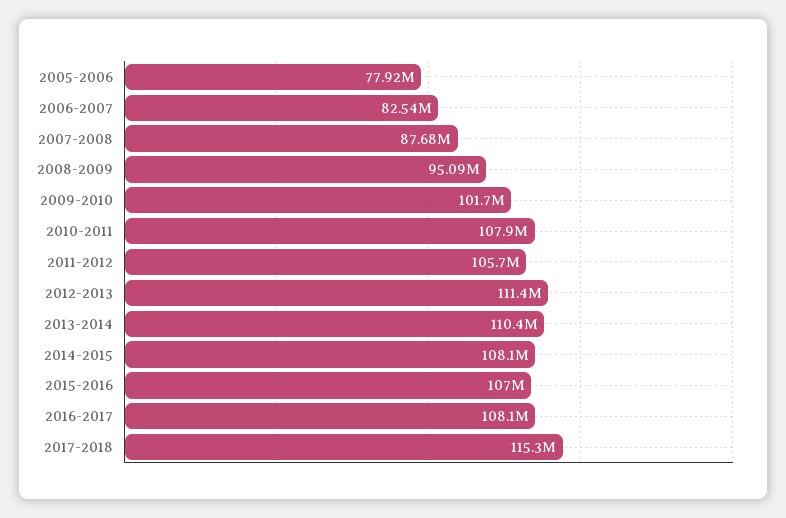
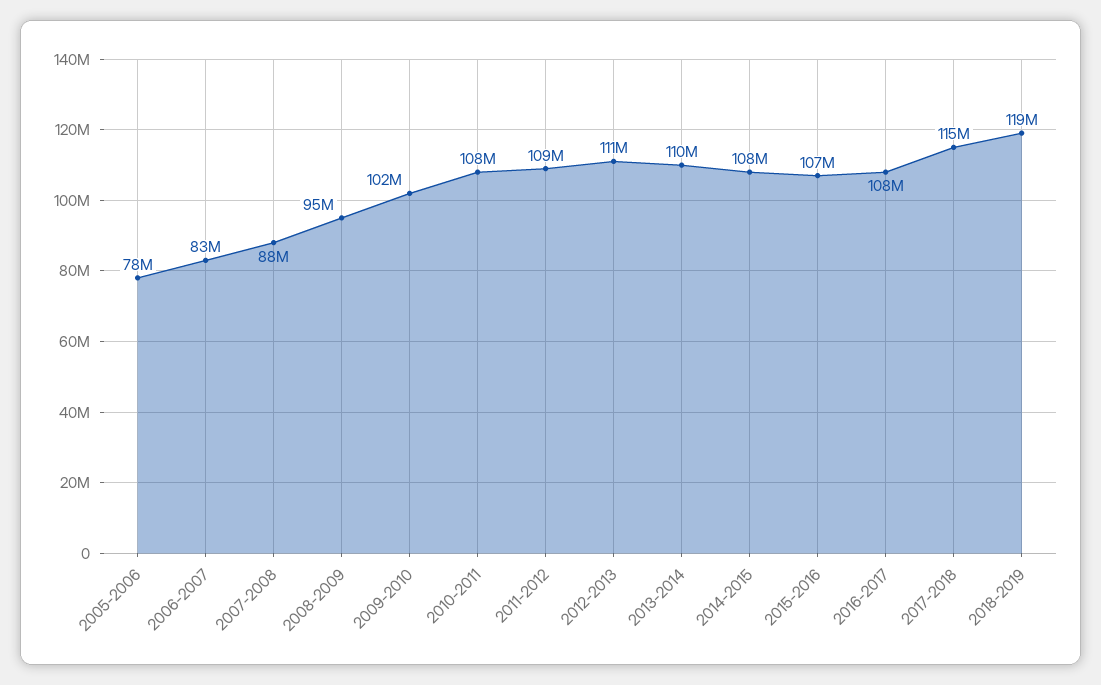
2011-2012: 105700000 -> 109000000
2018-2019: none -> 119000000

